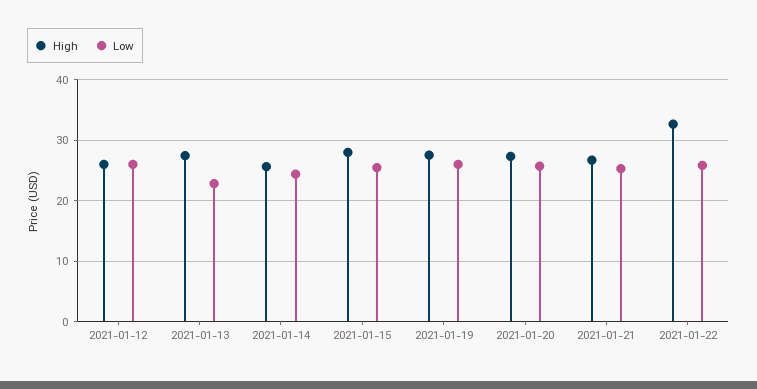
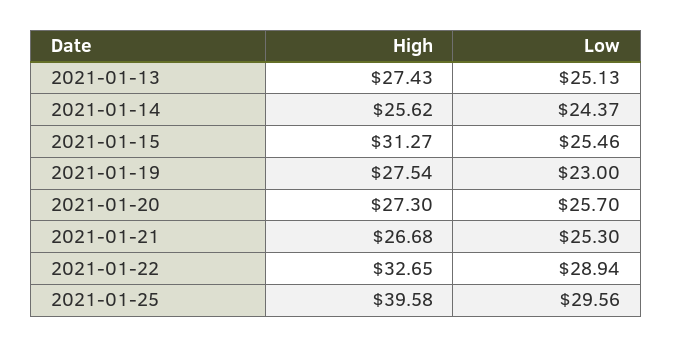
High, 2021-01-12: 26 -> none
Low, 2021-01-12: 26 -> none
Low, 2021-01-13: 23 -> 25.13
High, 2021-01-15: 28 -> 31.27
Low, 2021-01-19: 26 -> 23
Low, 2021-01-22: 26 -> 28.94
High, 2021-01-25: none -> 39.58
Low, 2021-01-25: none -> 29.56

